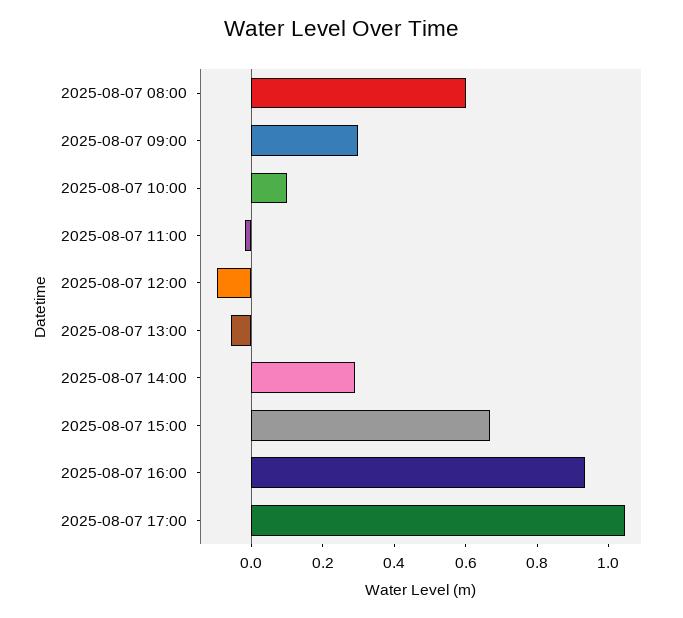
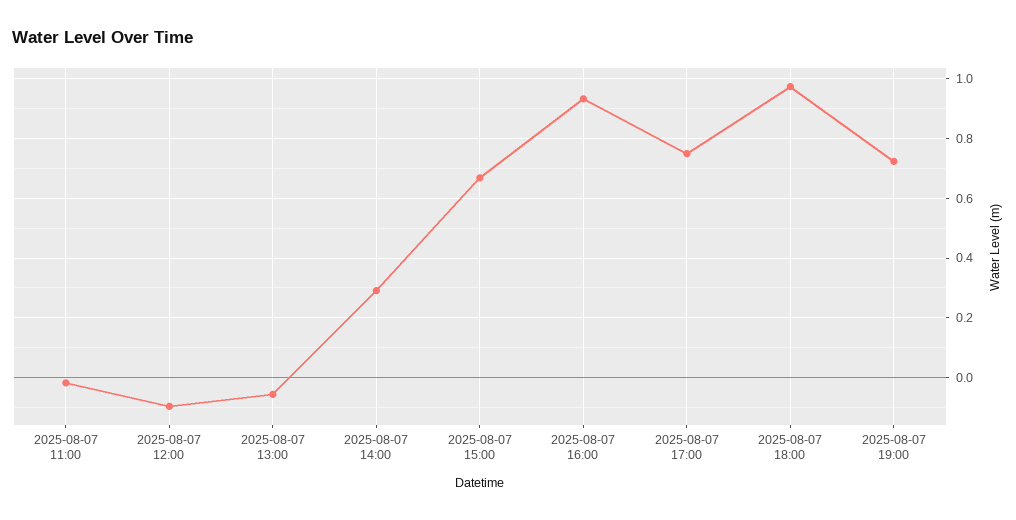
2025-08-07 08:00: 0.6 -> none
2025-08-07 09:00: 0.3 -> none
2025-08-07 10:00: 0.1 -> none
2025-08-07 17:00: 1.05 -> 0.75
2025-08-07 18:00: none -> 0.975
2025-08-07 19:00: none -> 0.725

